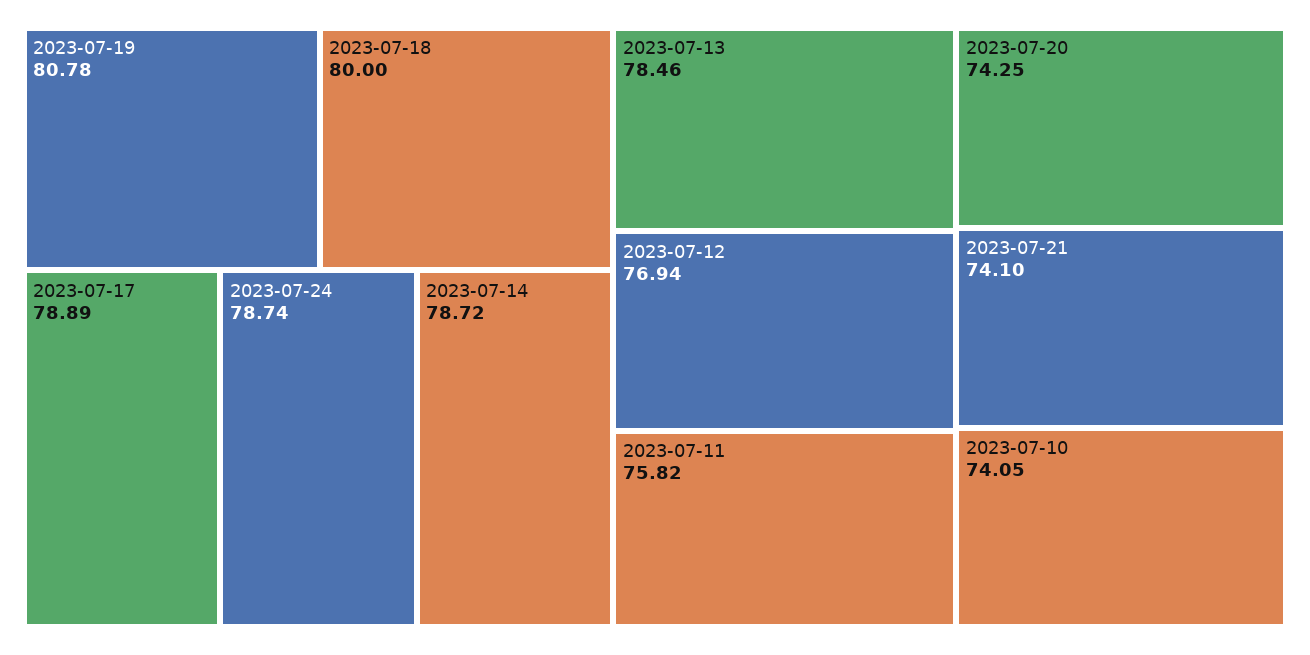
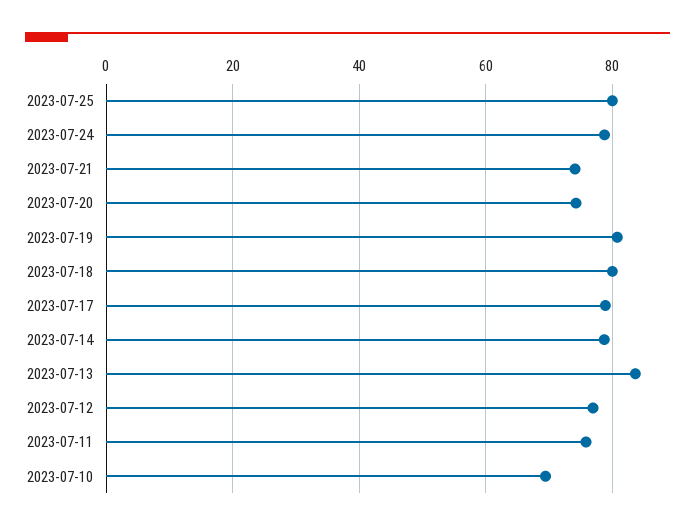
2023-07-13: 78.46 -> 84
2023-07-10: 74.05 -> 70
2023-07-25: none -> 80

